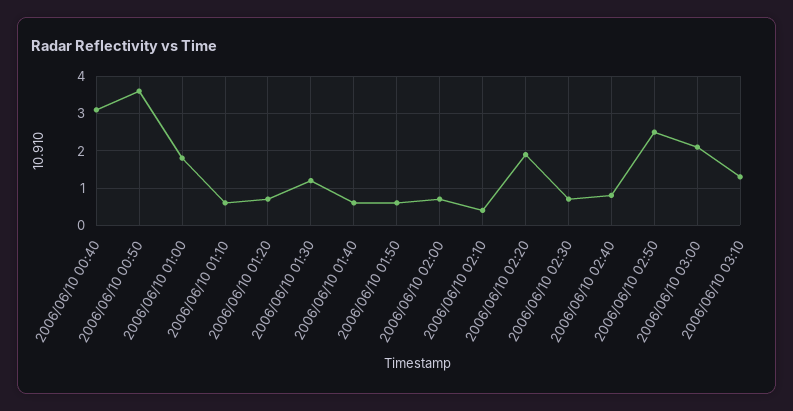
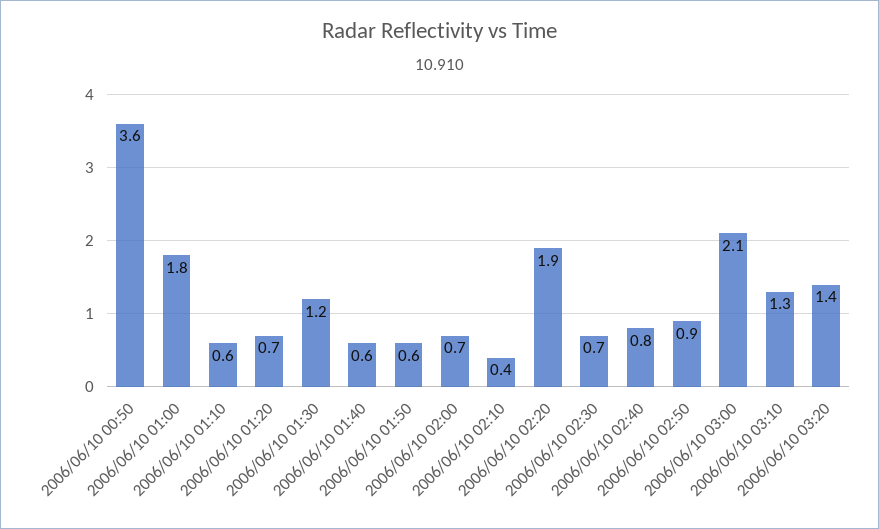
2006/06/10 00:40: 3 -> none
2006/06/10 02:50: 2.5 -> 0.9
2006/06/10 03:20: none -> 1.4

